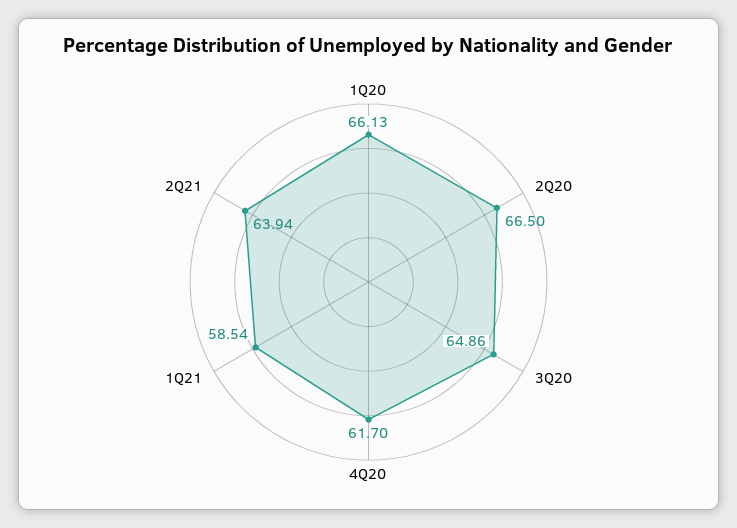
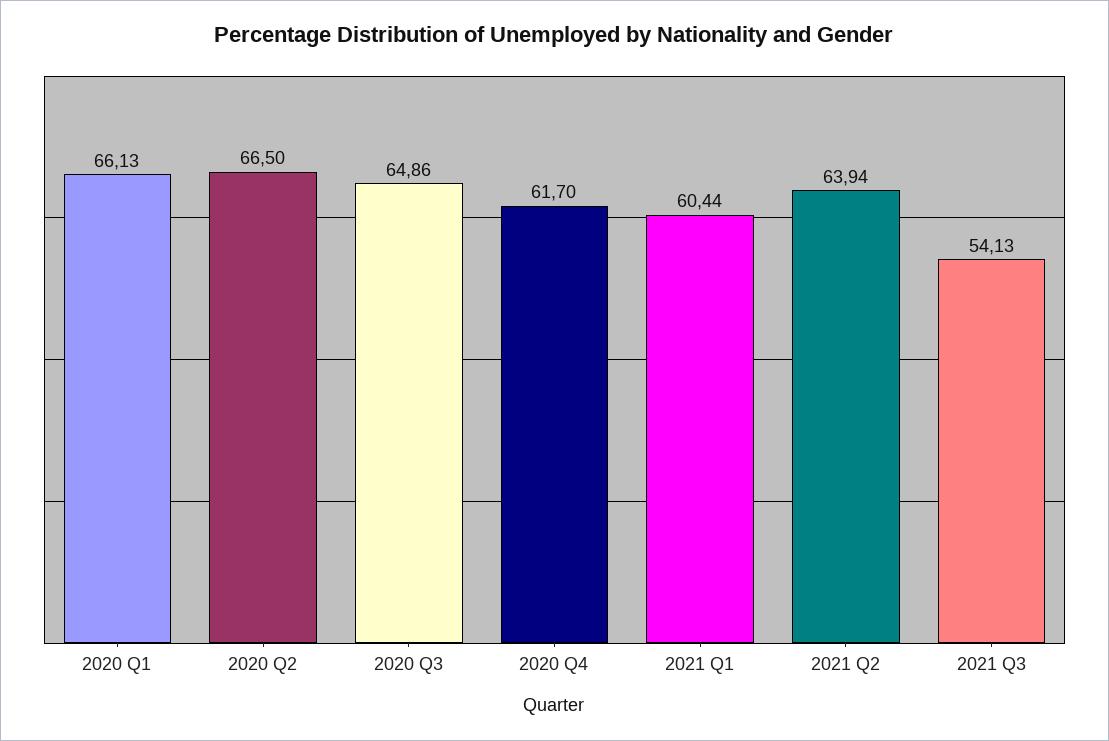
1Q21: 58.54 -> 60.44
2021 Q3: none -> 54.13

